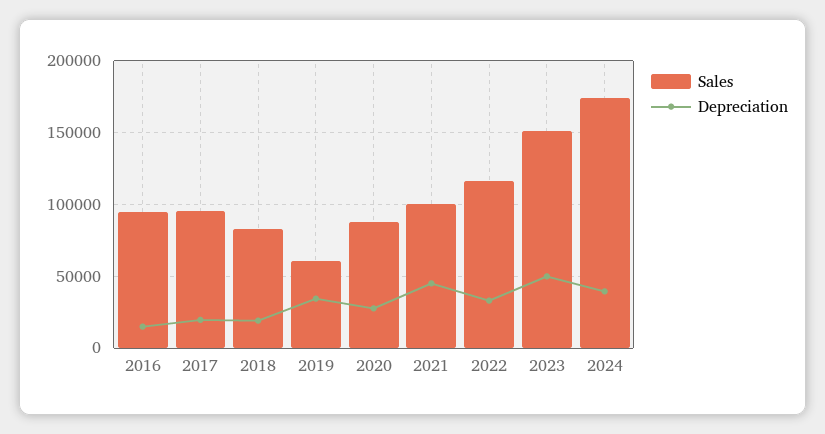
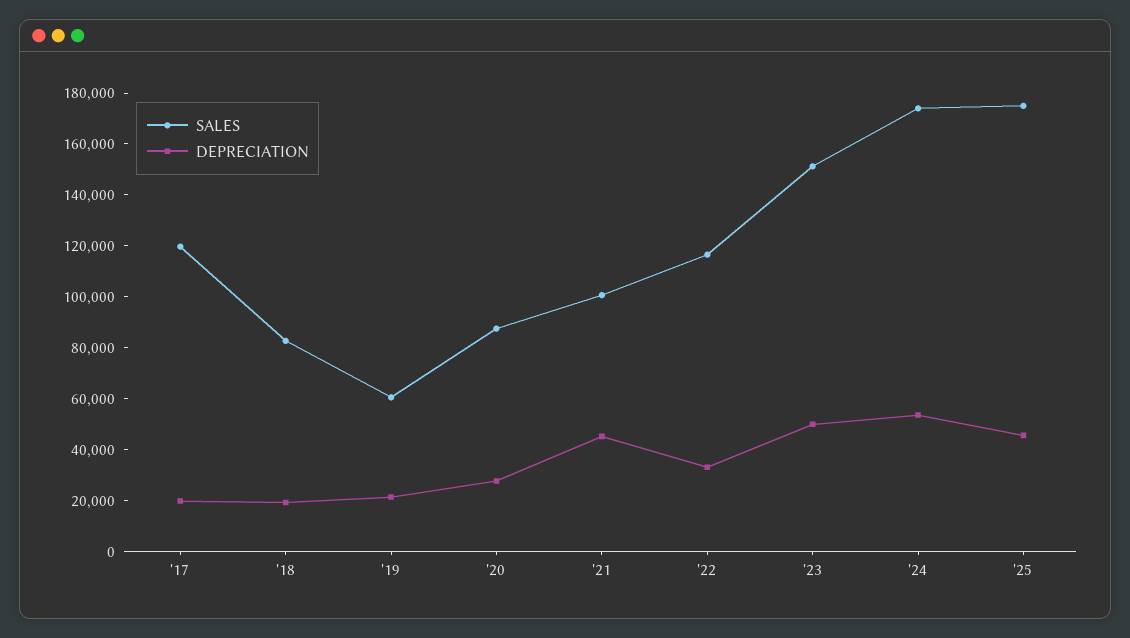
Sales, 2016: 95000 -> none
Depreciation, 2016: 15000 -> none
Sales, 2017: 95000 -> 120000
Depreciation, 2019: 35000 -> 20000
Depreciation, 2024: 40000 -> 55000
Sales, '25: none -> 175000
Depreciation, '25: none -> 45000

